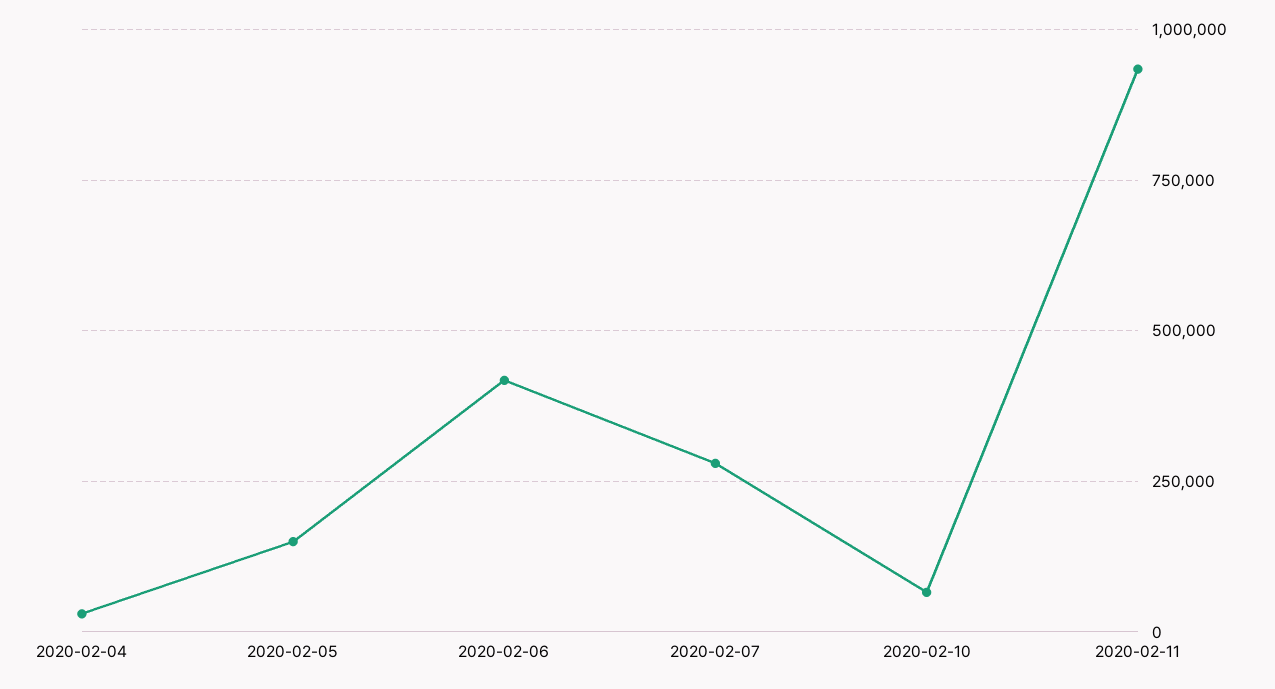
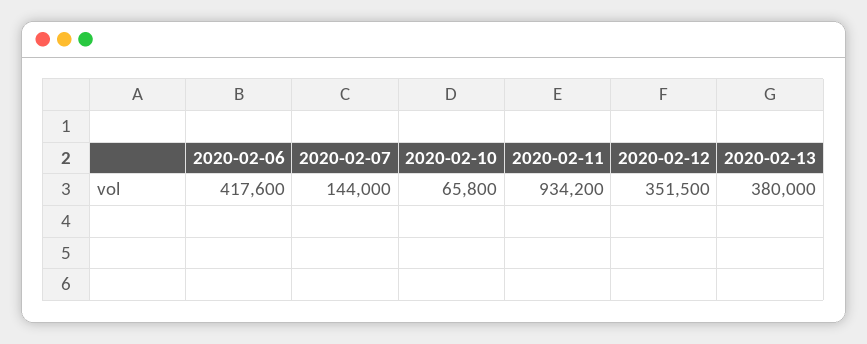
2020-02-04: 25000 -> none
2020-02-05: 150000 -> none
2020-02-07: 275000 -> 144000
2020-02-12: none -> 351500
2020-02-13: none -> 380000

